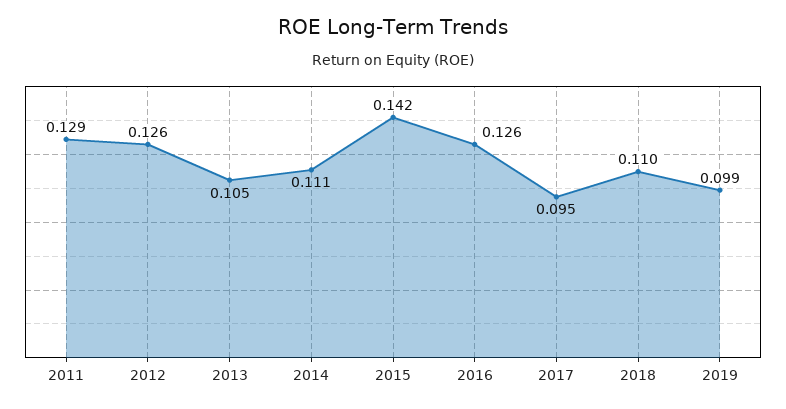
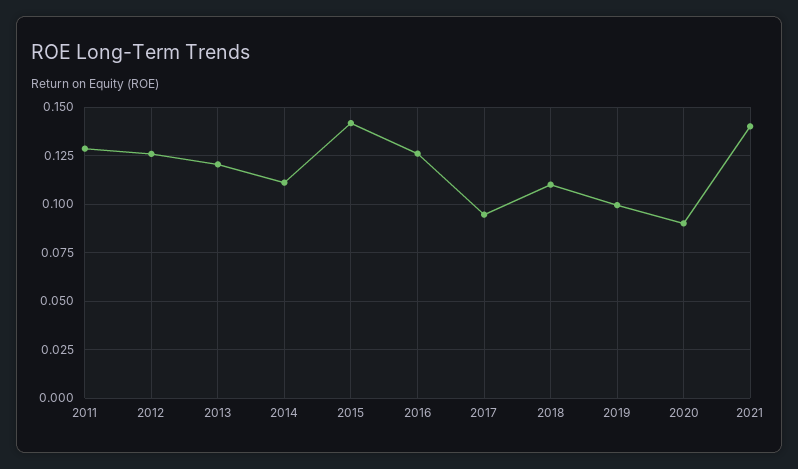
2013: 0.105 -> 0.12
2020: none -> 0.09
2021: none -> 0.14

